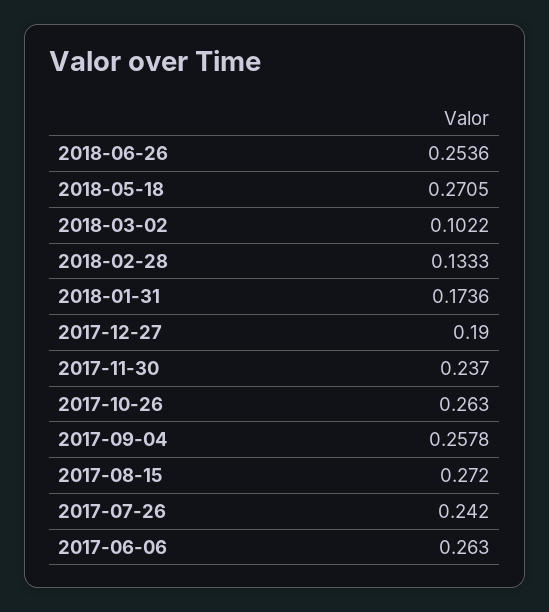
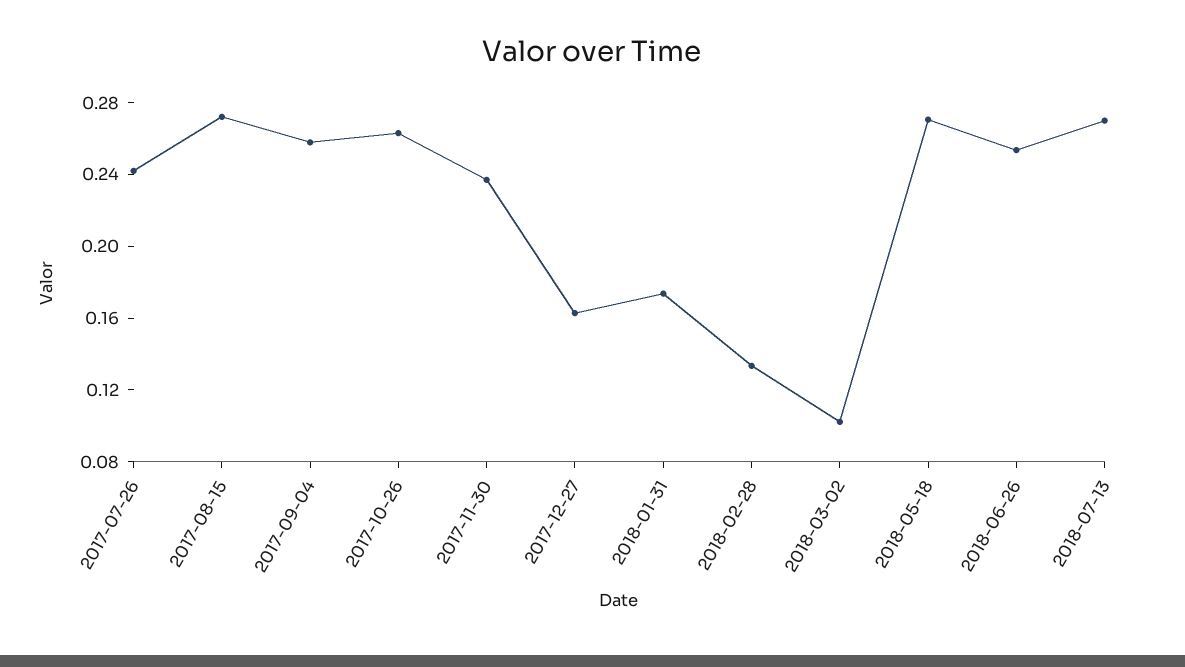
2017-12-27: 0.19 -> 0.16
2017-06-06: 0.263 -> none
2018-07-13: none -> 0.27

